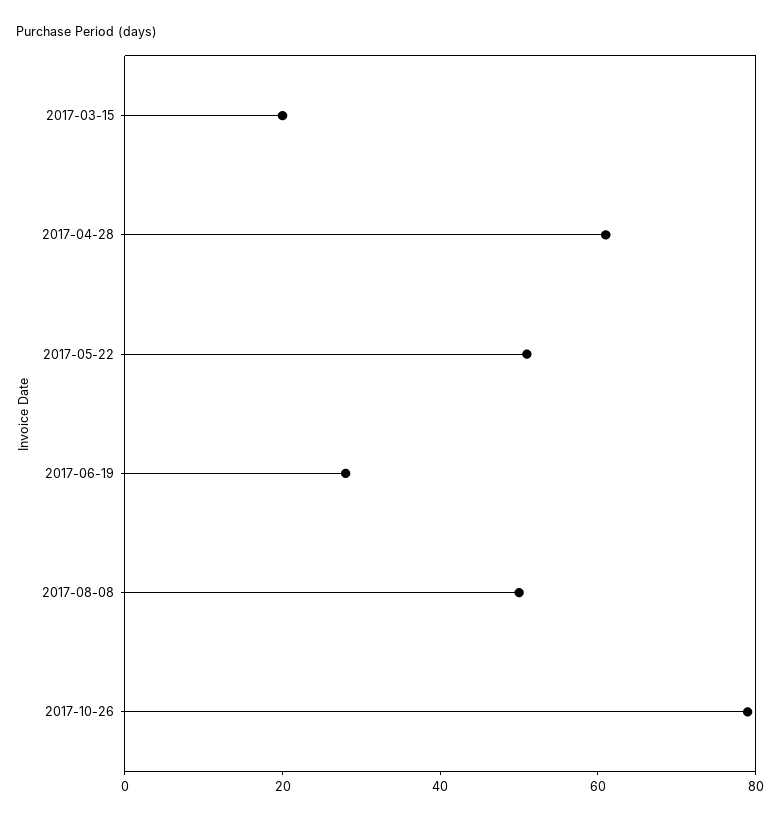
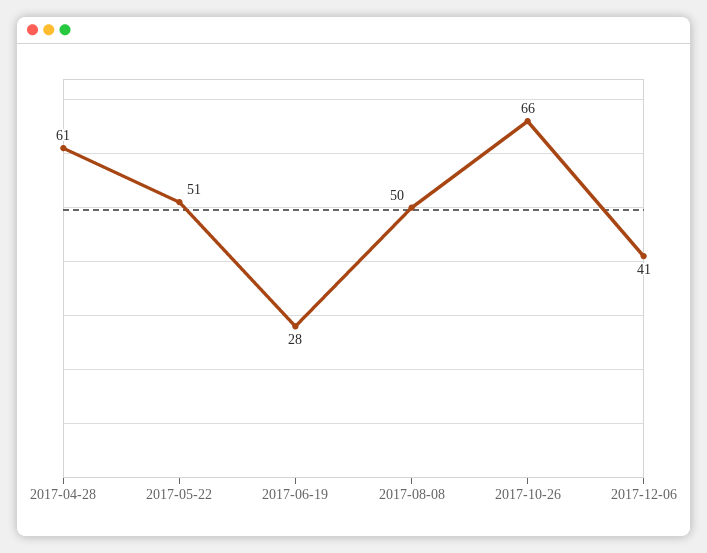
2017-03-15: 20 -> none
2017-10-26: 80 -> 66
2017-12-06: none -> 41

